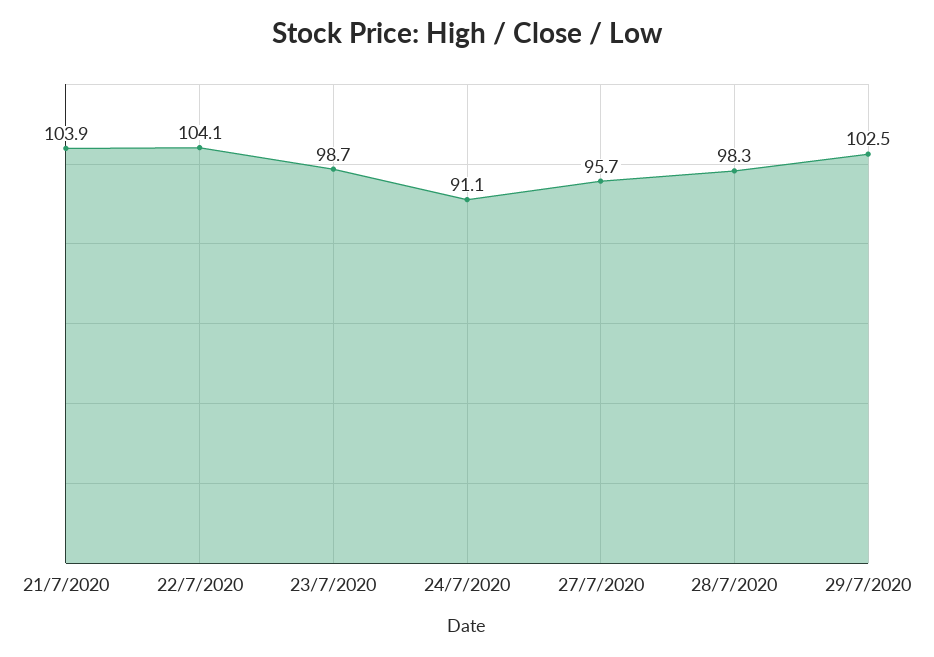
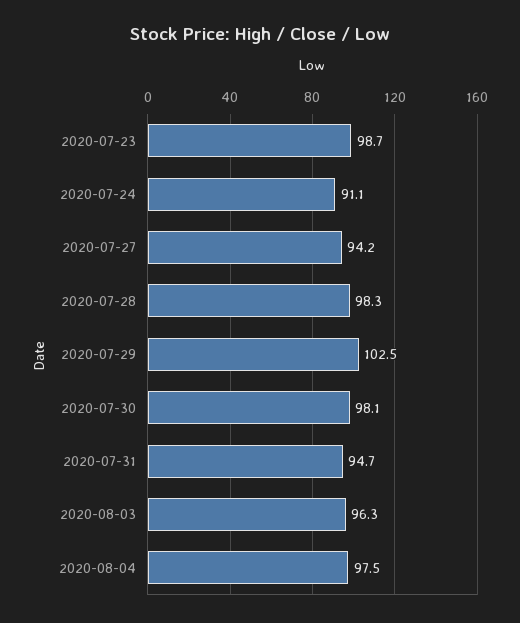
21/7/2020: 103.9 -> none
22/7/2020: 104.1 -> none
27/7/2020: 95.7 -> 94.2
2020-07-30: none -> 98.1
2020-07-31: none -> 94.7
2020-08-03: none -> 96.3
2020-08-04: none -> 97.5

